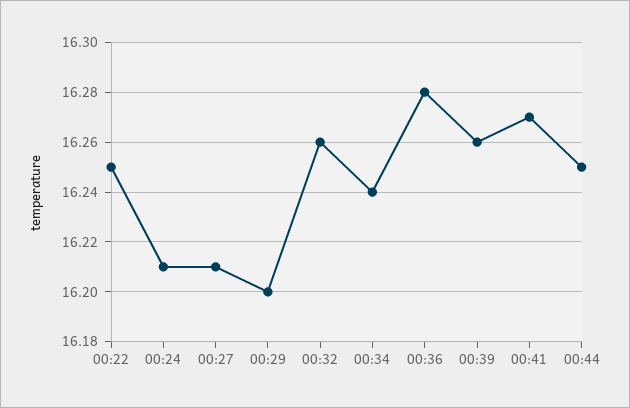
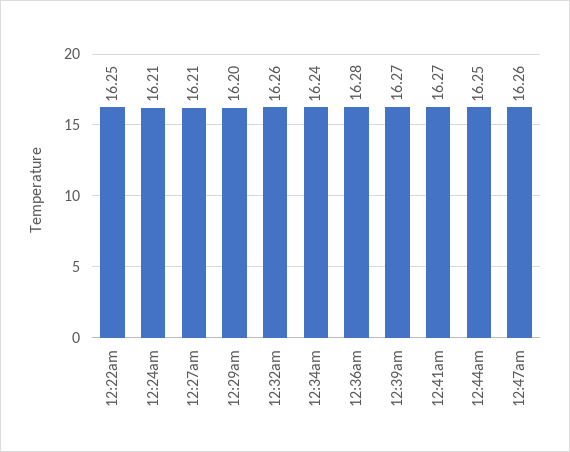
00:39: 16.26 -> 16.27
12:47am: none -> 16.26

